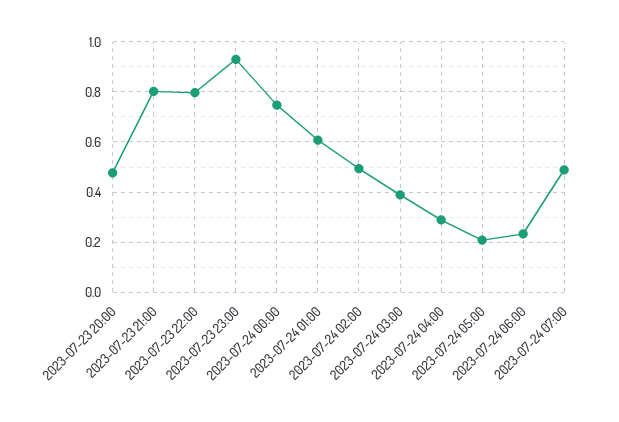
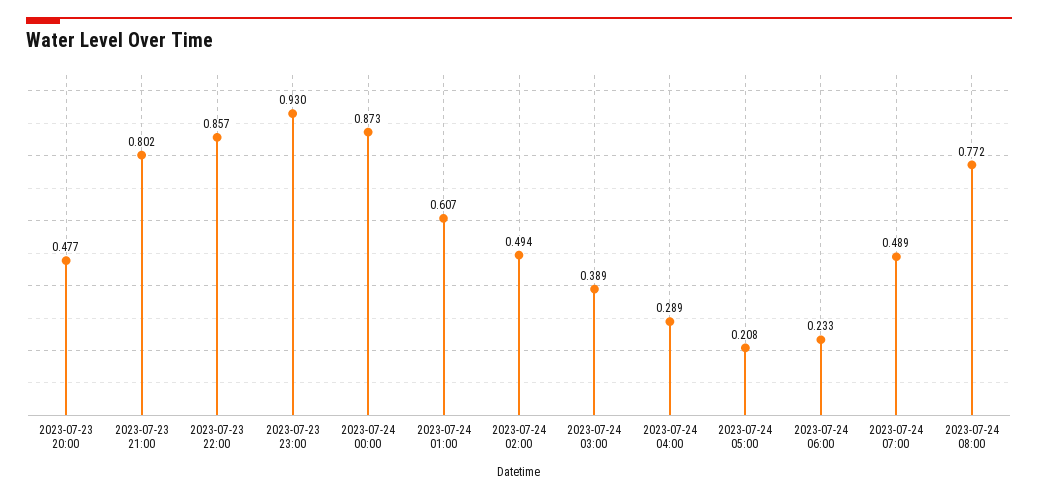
2023-07-23 22:00: 0.8 -> 0.857
2023-07-24 00:00: 0.75 -> 0.873
2023-07-24 08:00: none -> 0.772

